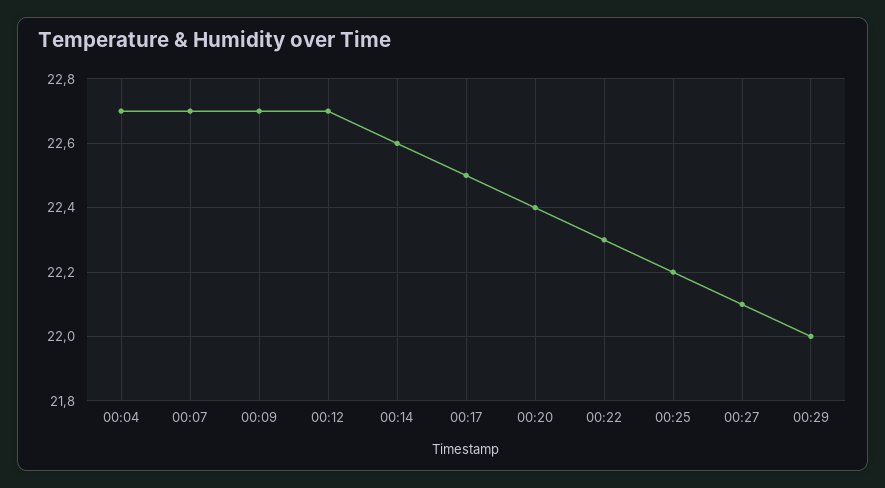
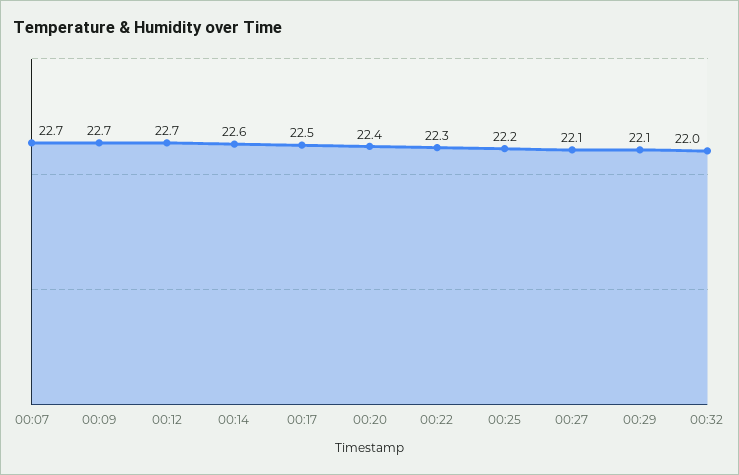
00:04: 22.7 -> none
00:29: 22 -> 22.1
00:32: none -> 22

